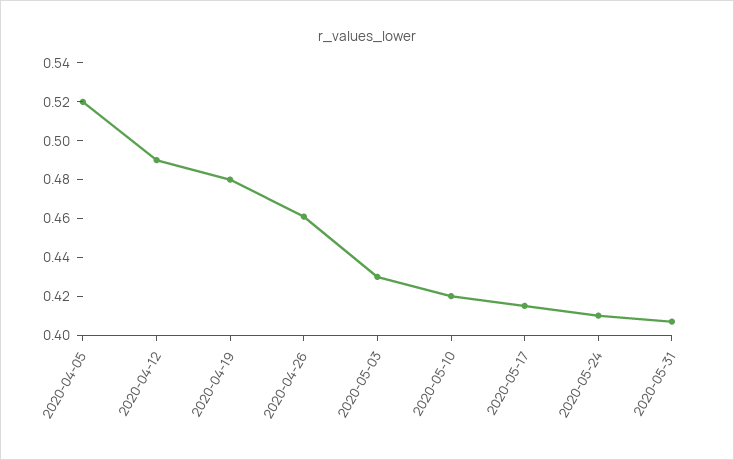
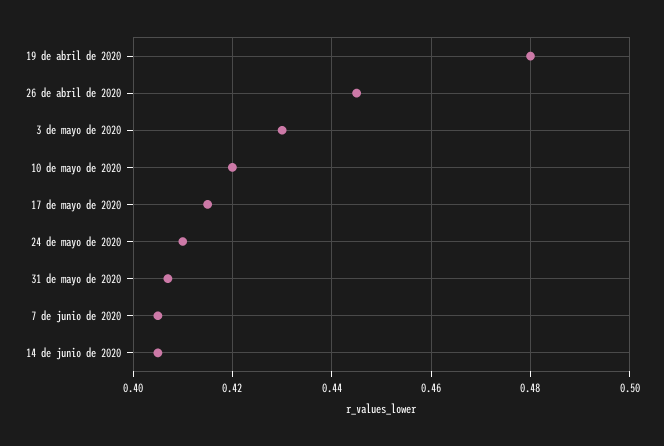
2020-04-05: 0.52 -> none
2020-04-12: 0.49 -> none
2020-04-26: 0.46 -> 0.445
7 de junio de 2020: none -> 0.405
14 de junio de 2020: none -> 0.405

